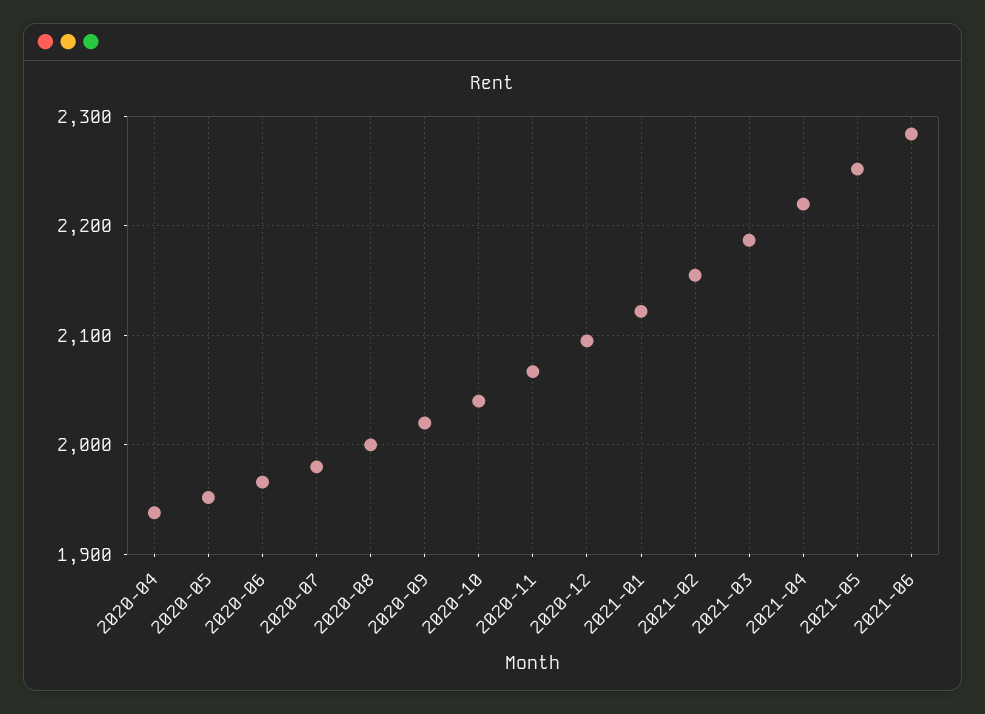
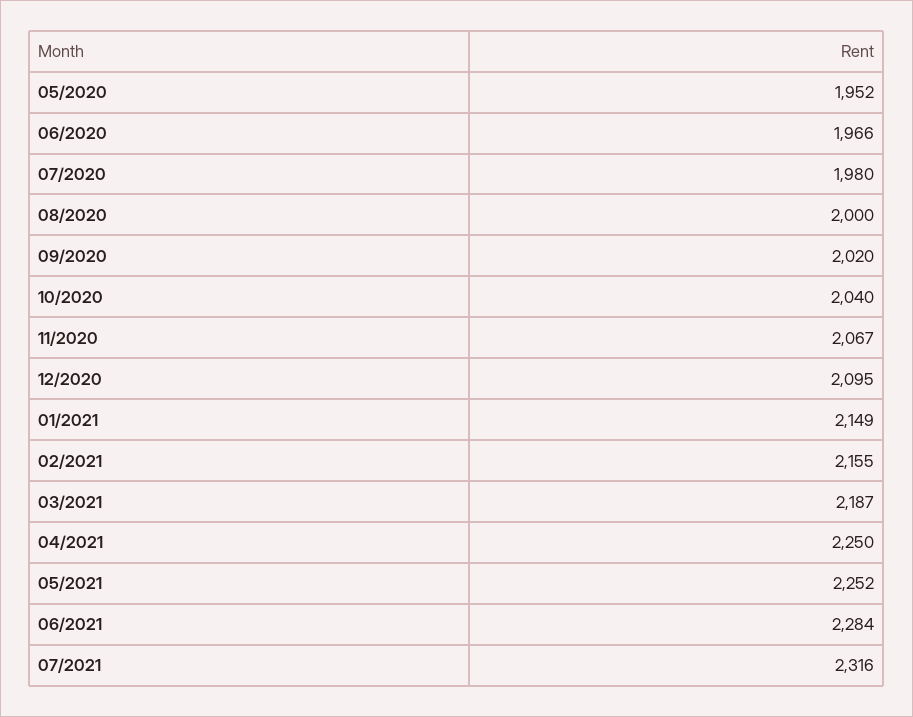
2020-04: 1940 -> none
2021-01: 2120 -> 2149
2021-04: 2220 -> 2250
07/2021: none -> 2316

